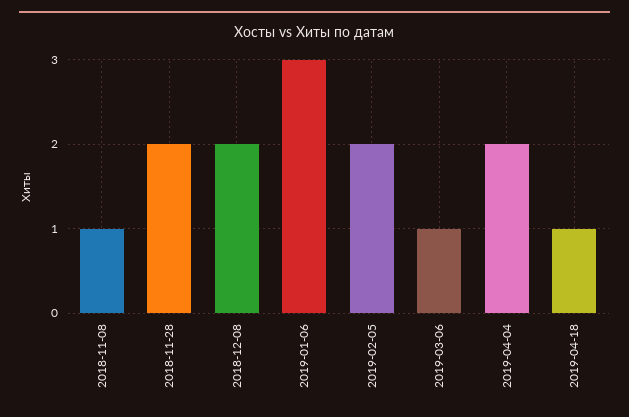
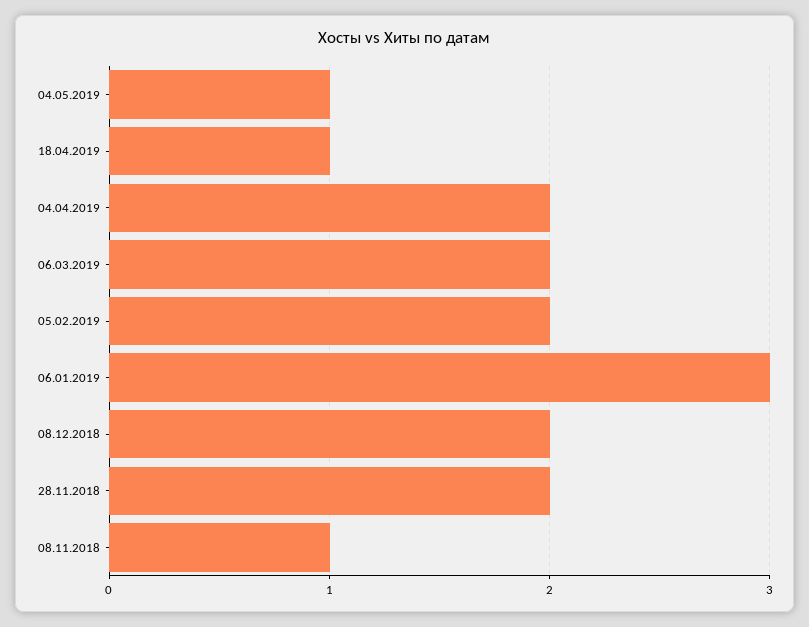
2019-03-06: 1 -> 2
04.05.2019: none -> 1

